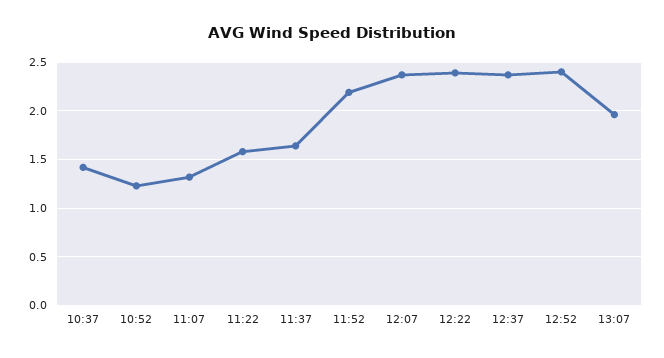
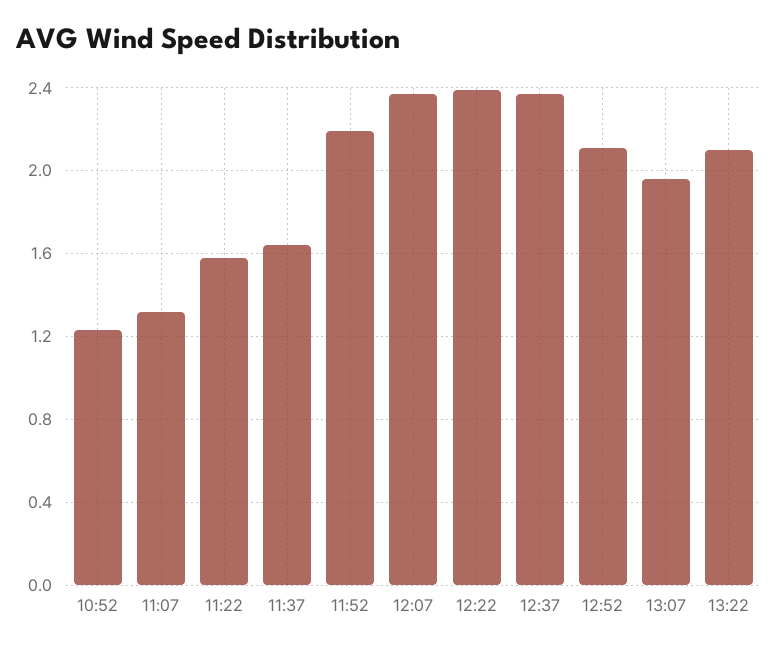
10:37: 1.4 -> none
12:52: 2.4 -> 2.1
13:22: none -> 2.1

